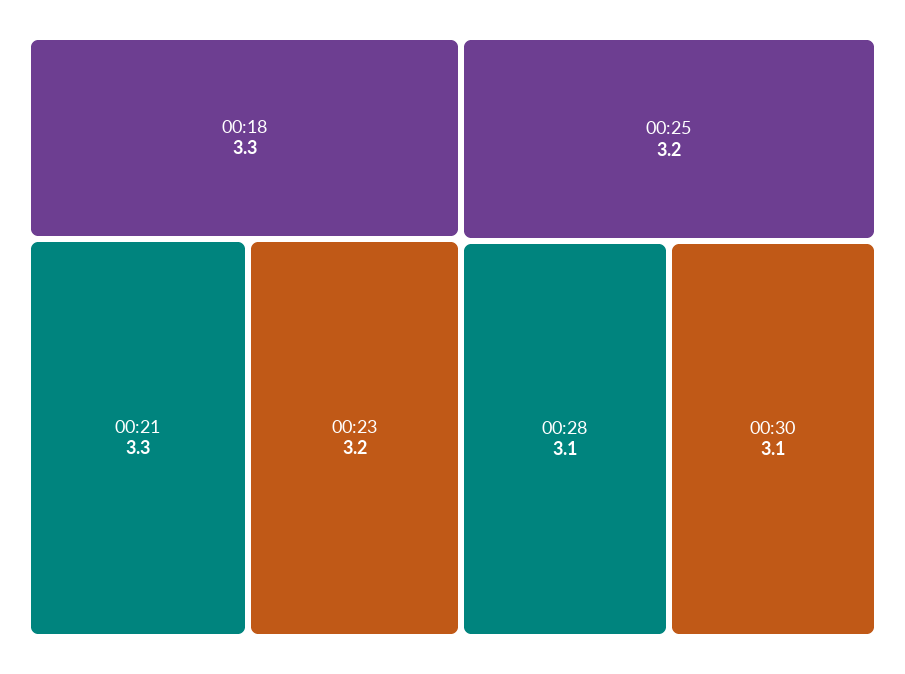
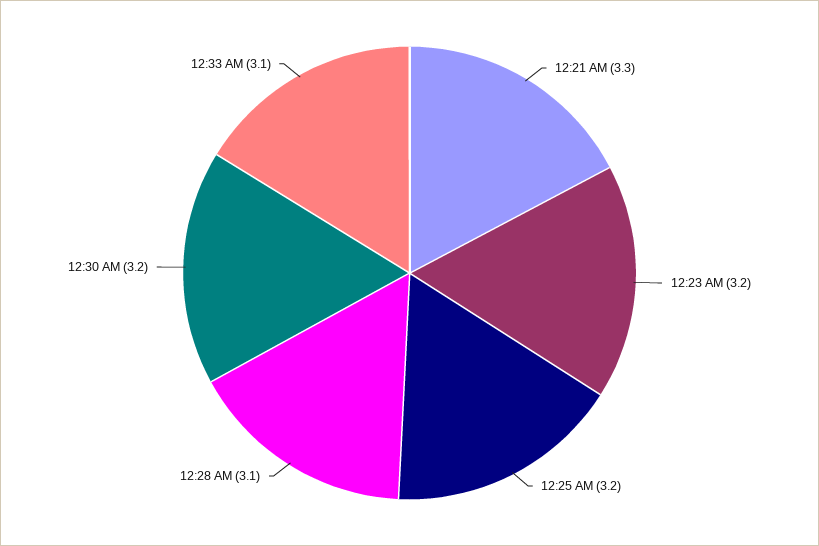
00:18: 3.3 -> none
00:30: 3.1 -> 3.2
12:33 AM: none -> 3.1

